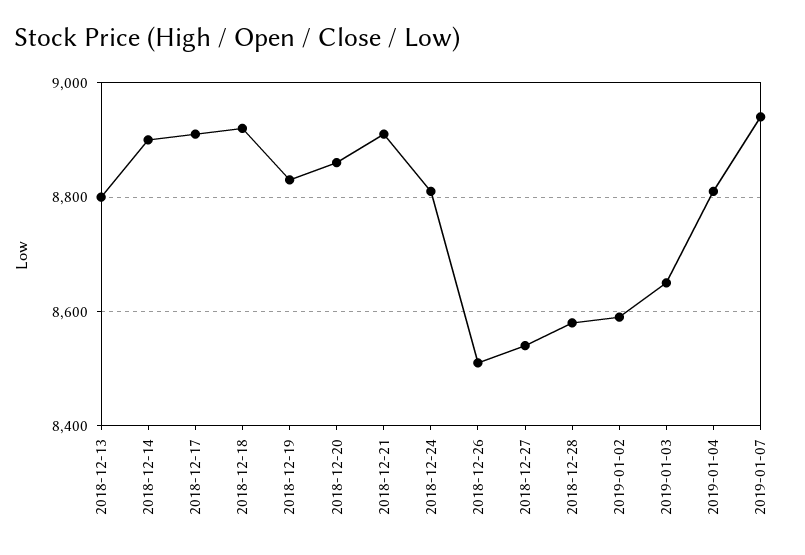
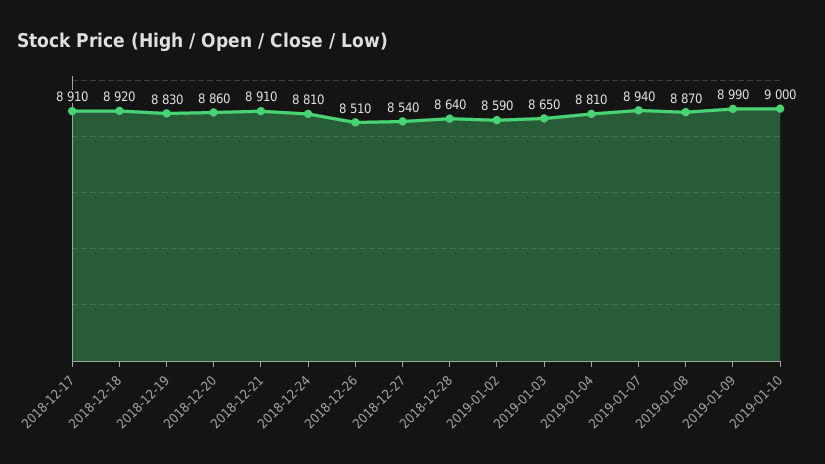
2018-12-13: 8800 -> none
2018-12-14: 8900 -> none
2018-12-28: 8580 -> 8640
2019-01-08: none -> 8870
2019-01-09: none -> 8990
2019-01-10: none -> 9000

